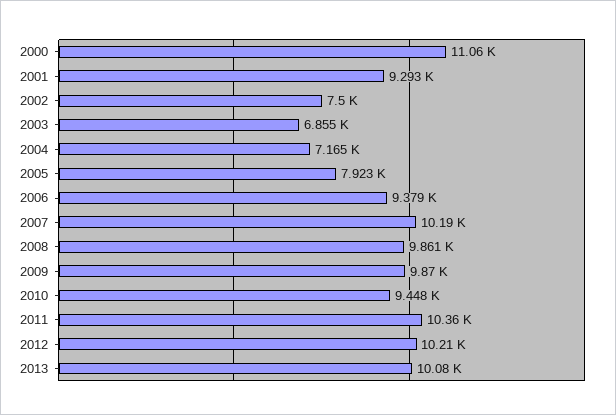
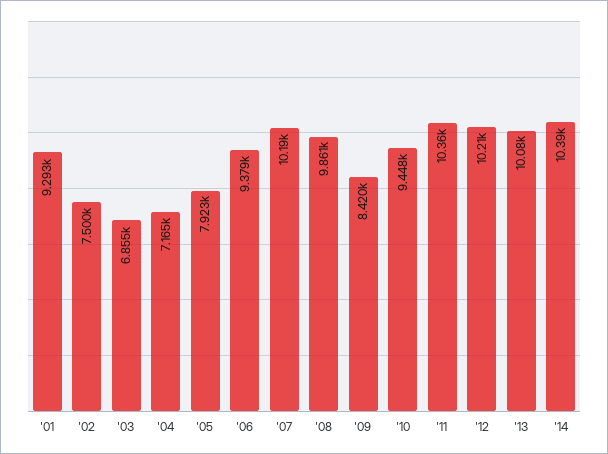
2000: 11060 -> none
2009: 9870 -> 8420
'14: none -> 10390

